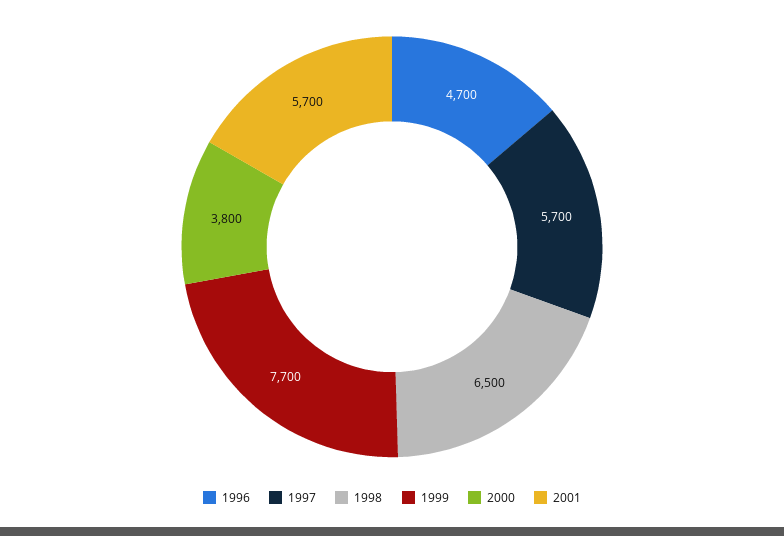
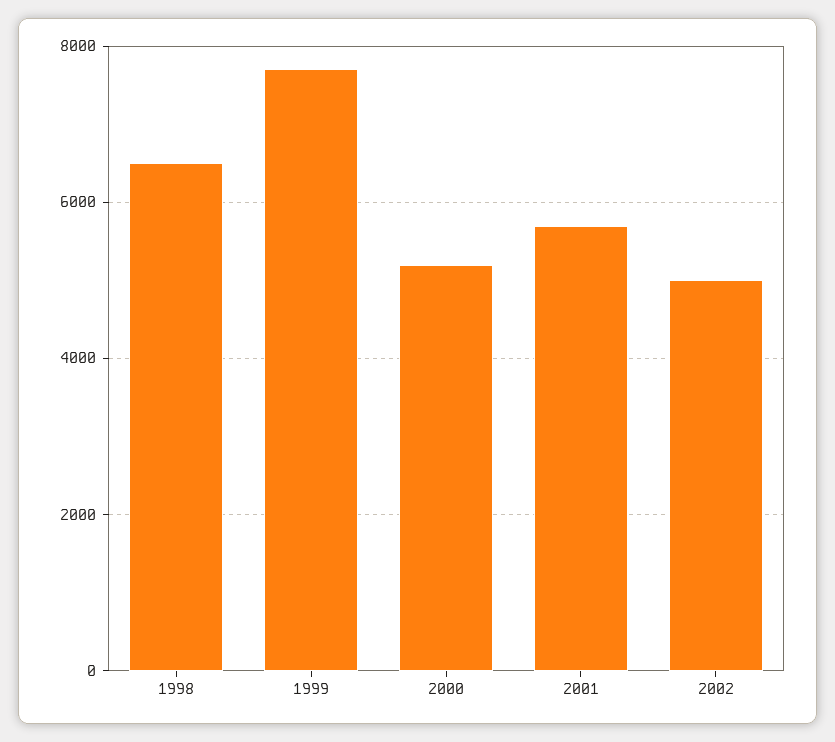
1996: 4700 -> none
1997: 5700 -> none
2000: 3800 -> 5200
2002: none -> 5000

